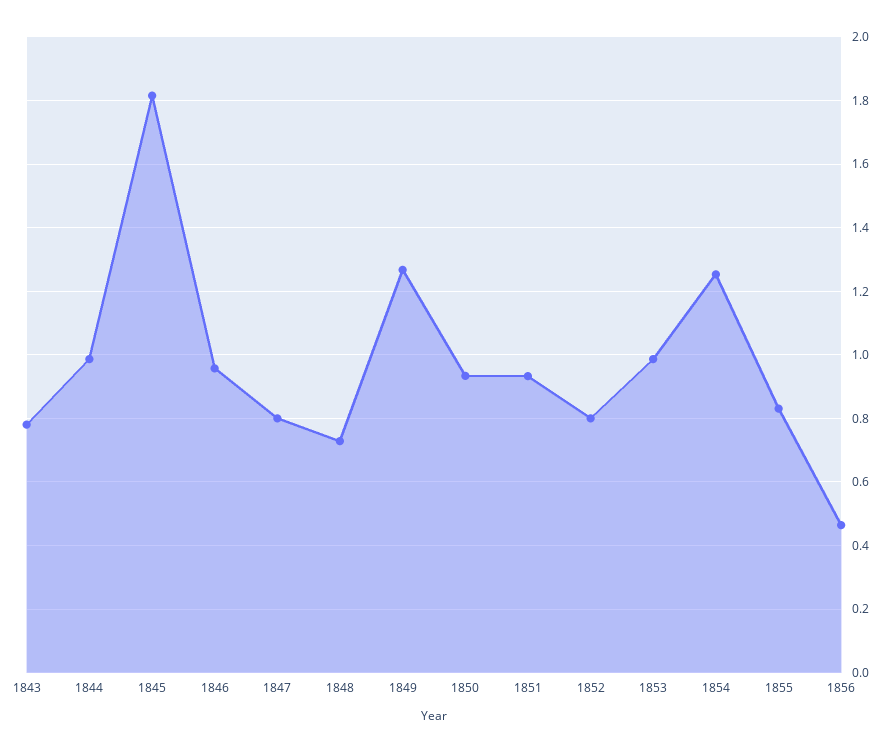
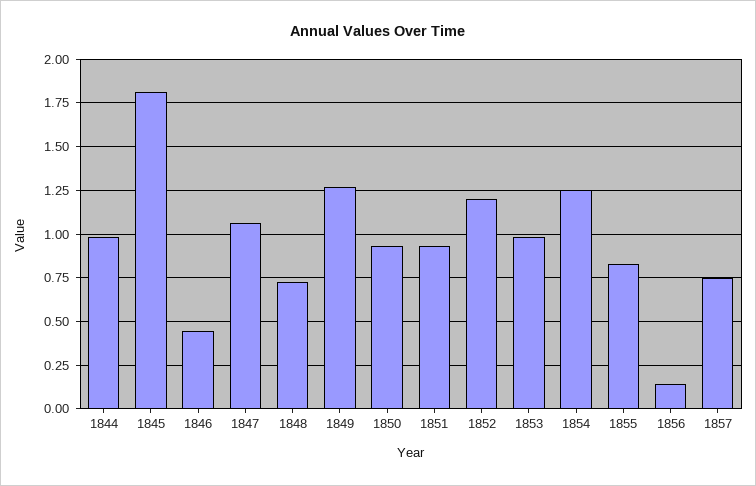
1843: 0.78 -> none
1846: 0.96 -> 0.45
1847: 0.8 -> 1.05
1852: 0.8 -> 1.2
1856: 0.46 -> 0.15
1857: none -> 0.75

